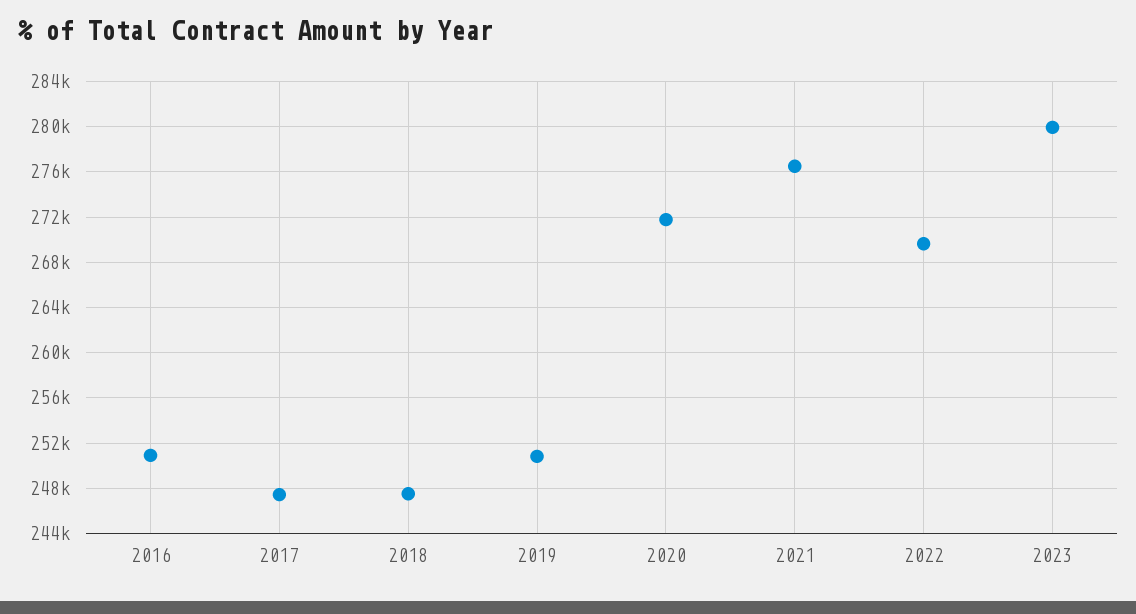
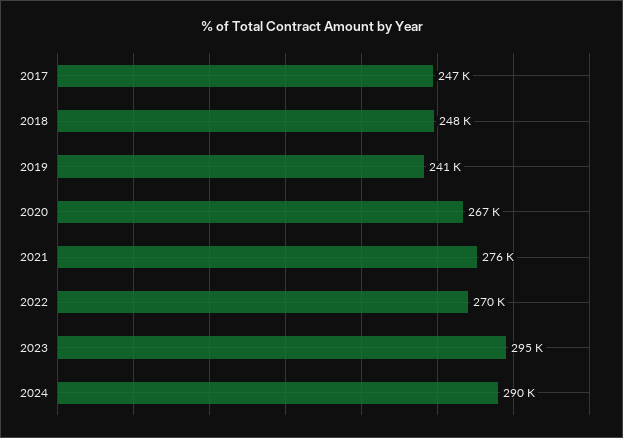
2016: 251000 -> none
2019: 251000 -> 241000
2020: 272000 -> 267000
2023: 280000 -> 295000
2024: none -> 290000

